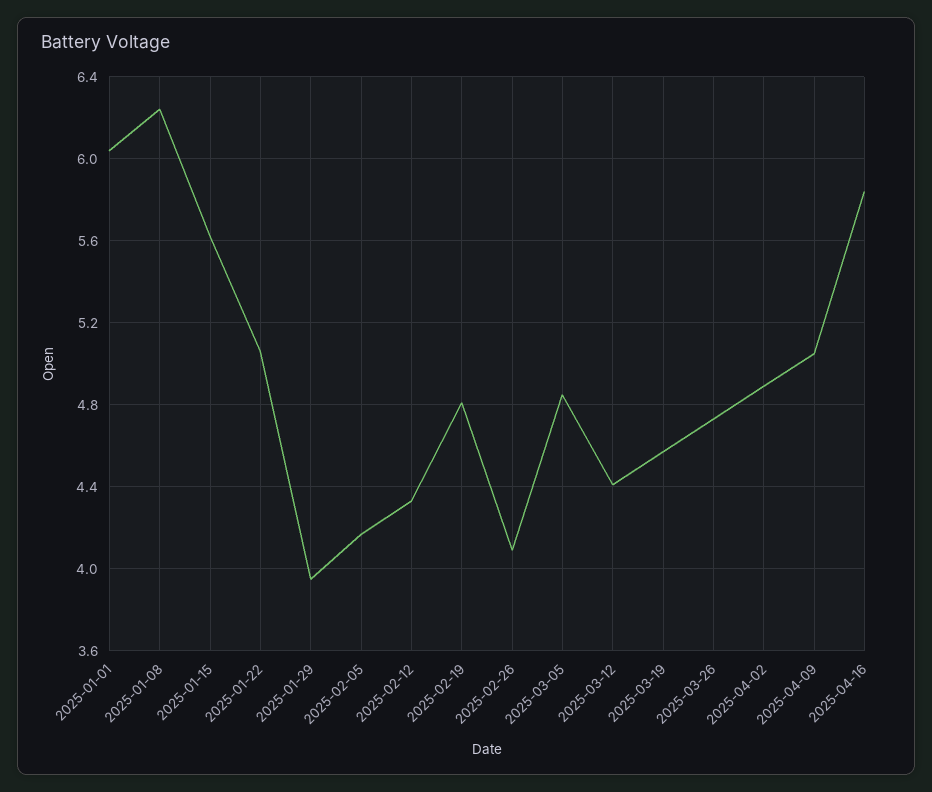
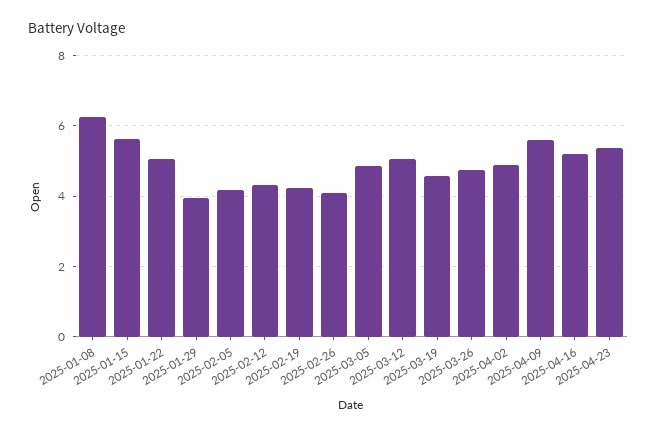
2025-01-01: 6.05 -> none
2025-02-19: 4.8 -> 4.2
2025-03-12: 4.4 -> 5
2025-04-09: 5.05 -> 5.6
2025-04-16: 5.85 -> 5.2
2025-04-23: none -> 5.4

